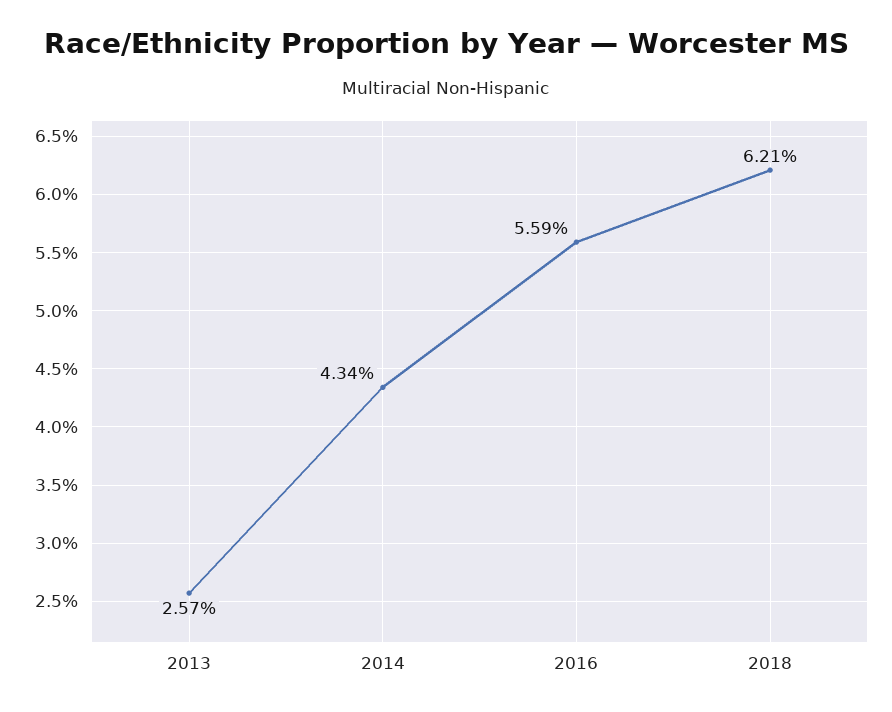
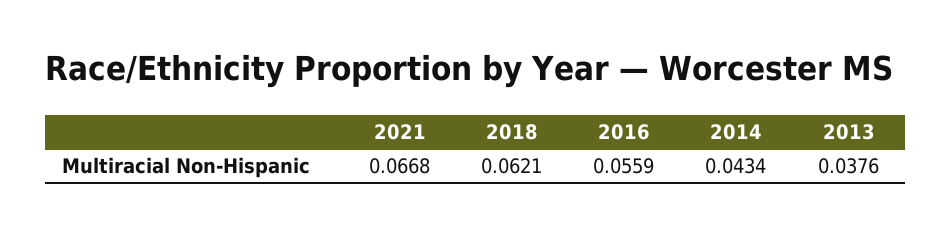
2013: 0.0257 -> 0.0376
2021: none -> 0.0668

